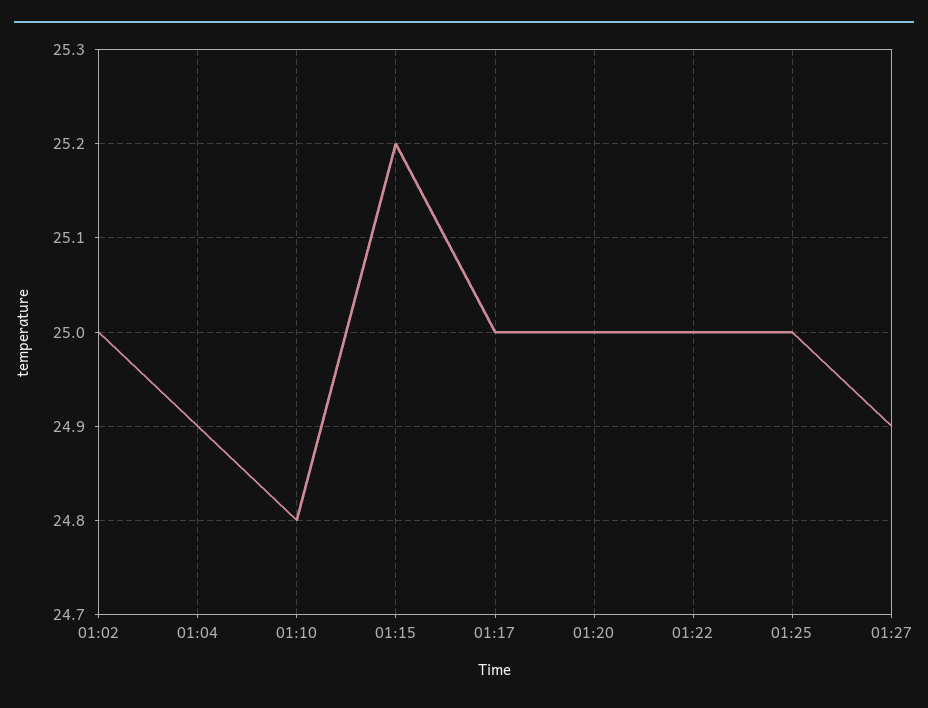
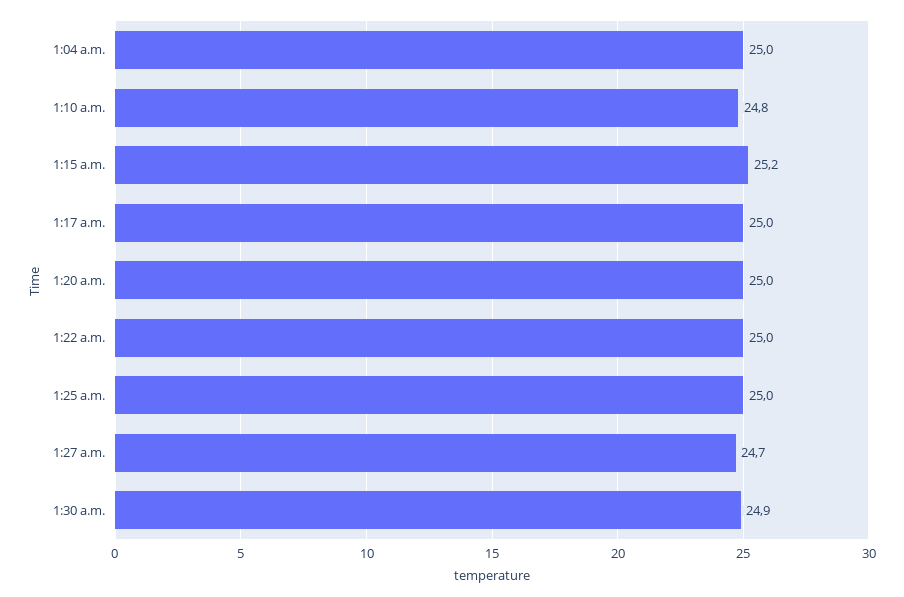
01:02: 25 -> none
01:04: 24.9 -> 25
01:27: 24.9 -> 24.7
1:30 a.m.: none -> 24.9

